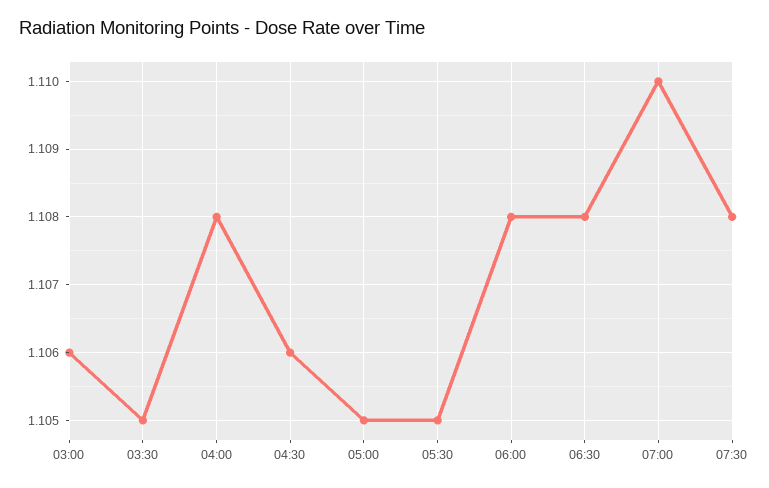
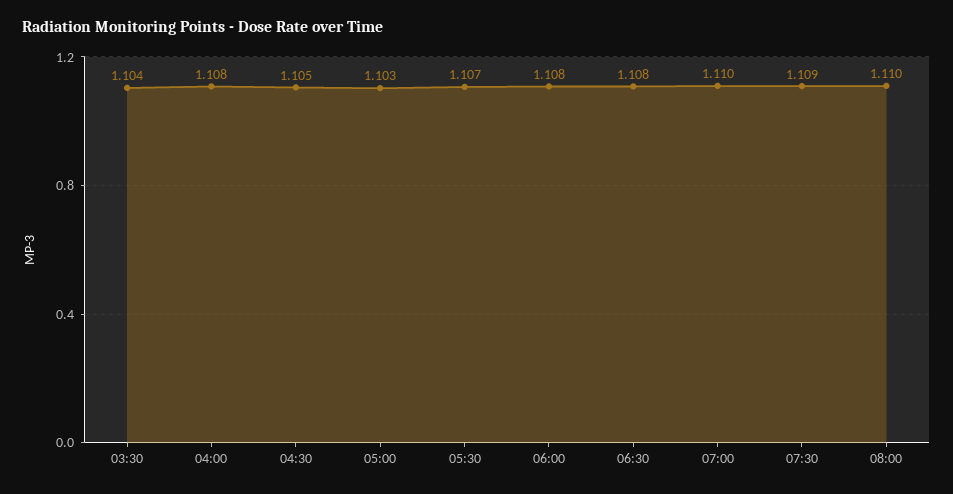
03:00: 1.106 -> none
03:30: 1.105 -> 1.104
04:30: 1.106 -> 1.105
05:00: 1.105 -> 1.103
05:30: 1.105 -> 1.107
07:30: 1.108 -> 1.109
08:00: none -> 1.11

